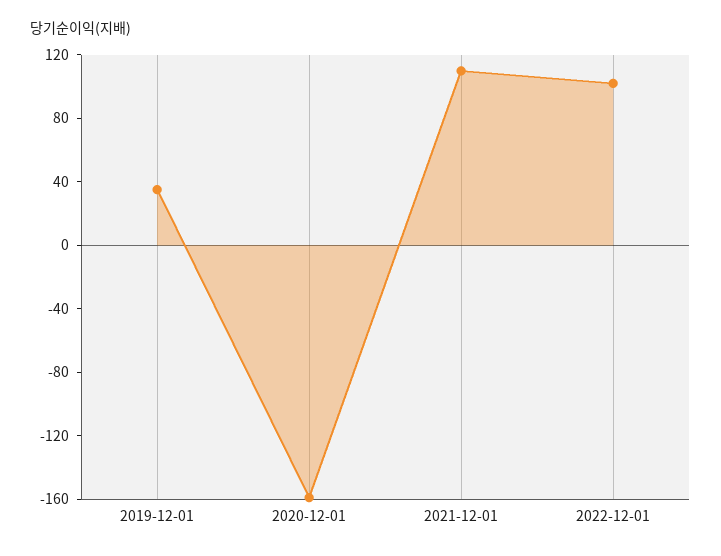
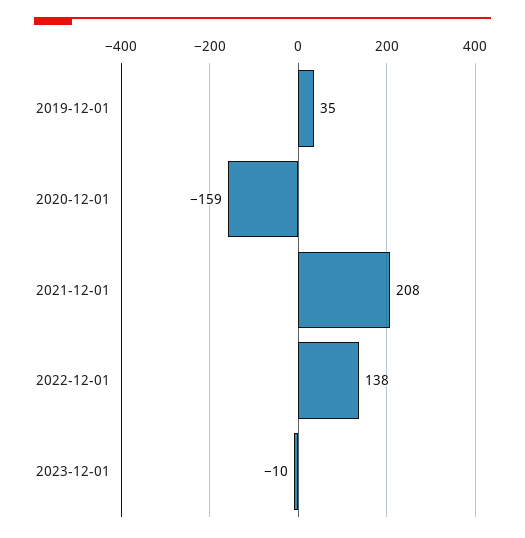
2021-12-01: 110 -> 208
2022-12-01: 100 -> 138
2023-12-01: none -> -10

